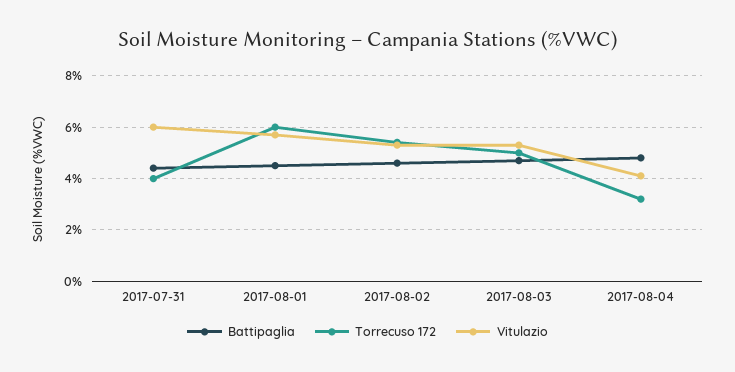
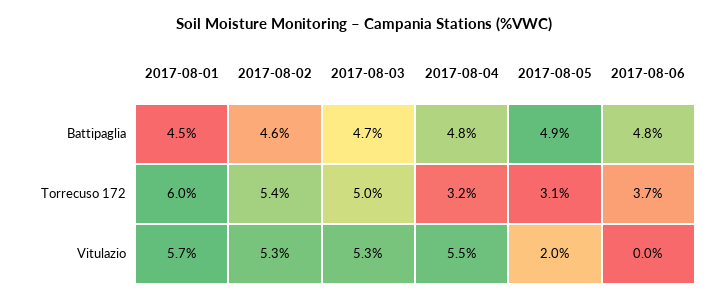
Battipaglia, 2017-07-31: 4.5 -> none
Torrecuso 172, 2017-07-31: 4 -> none
Vitulazio, 2017-07-31: 6 -> none
Vitulazio, 2017-08-04: 4 -> 5.5
Battipaglia, 2017-08-05: none -> 4.9
Battipaglia, 2017-08-06: none -> 4.8
Torrecuso 172, 2017-08-05: none -> 3.1
Torrecuso 172, 2017-08-06: none -> 3.7
Vitulazio, 2017-08-05: none -> 2
Vitulazio, 2017-08-06: none -> 0

